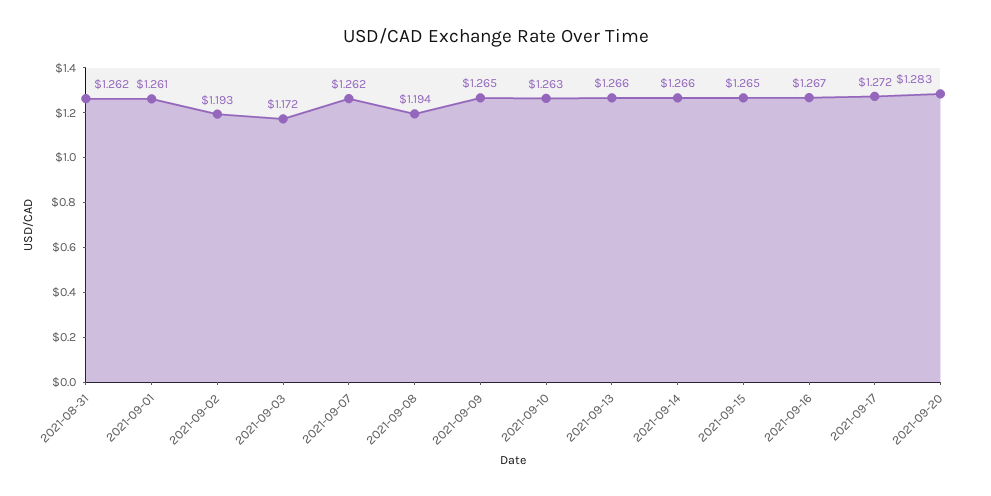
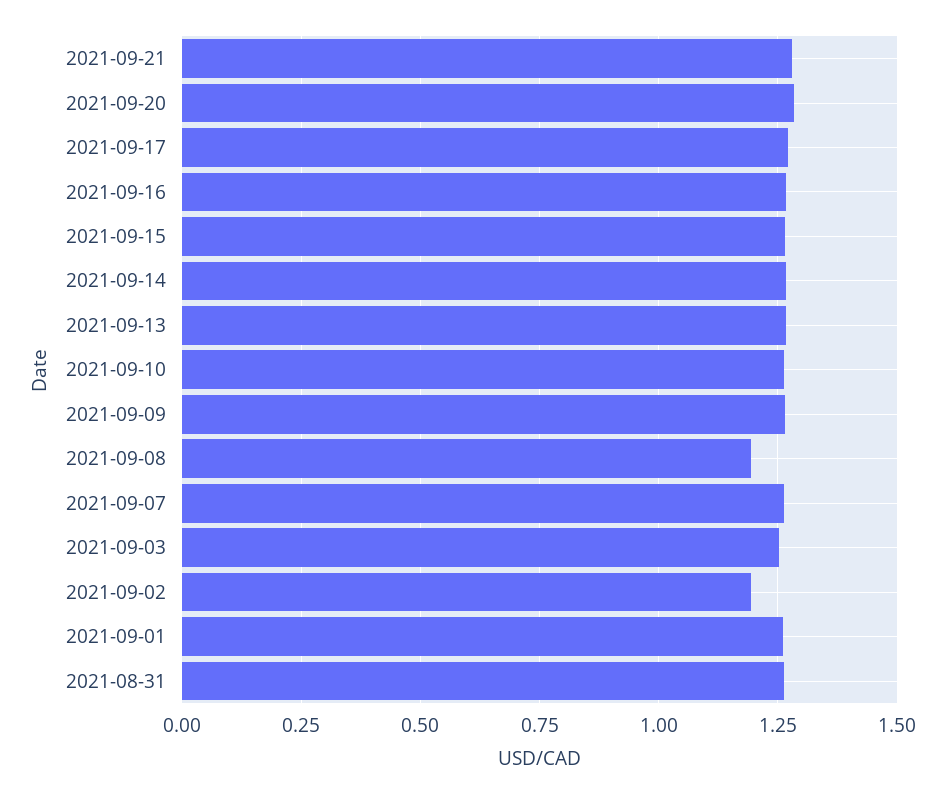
2021-09-03: 1.172 -> 1.25
2021-09-21: none -> 1.275

